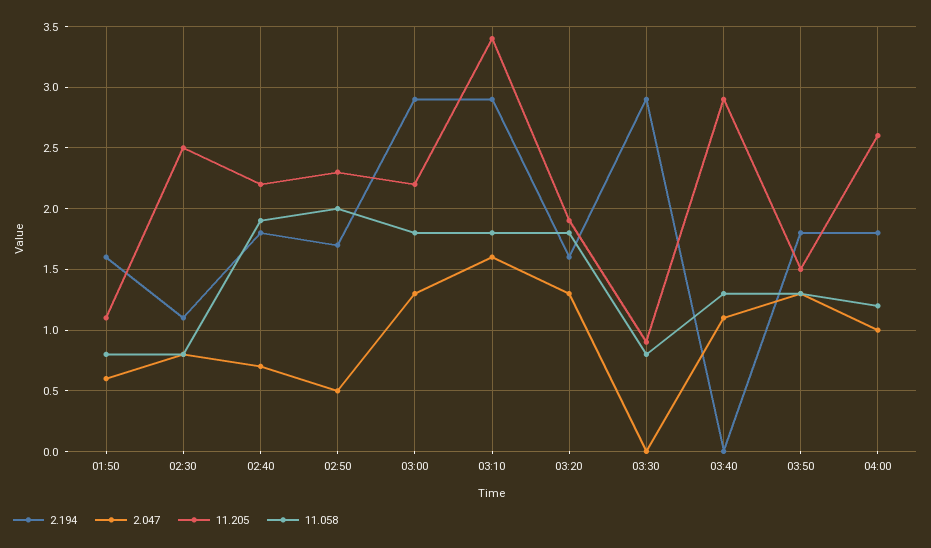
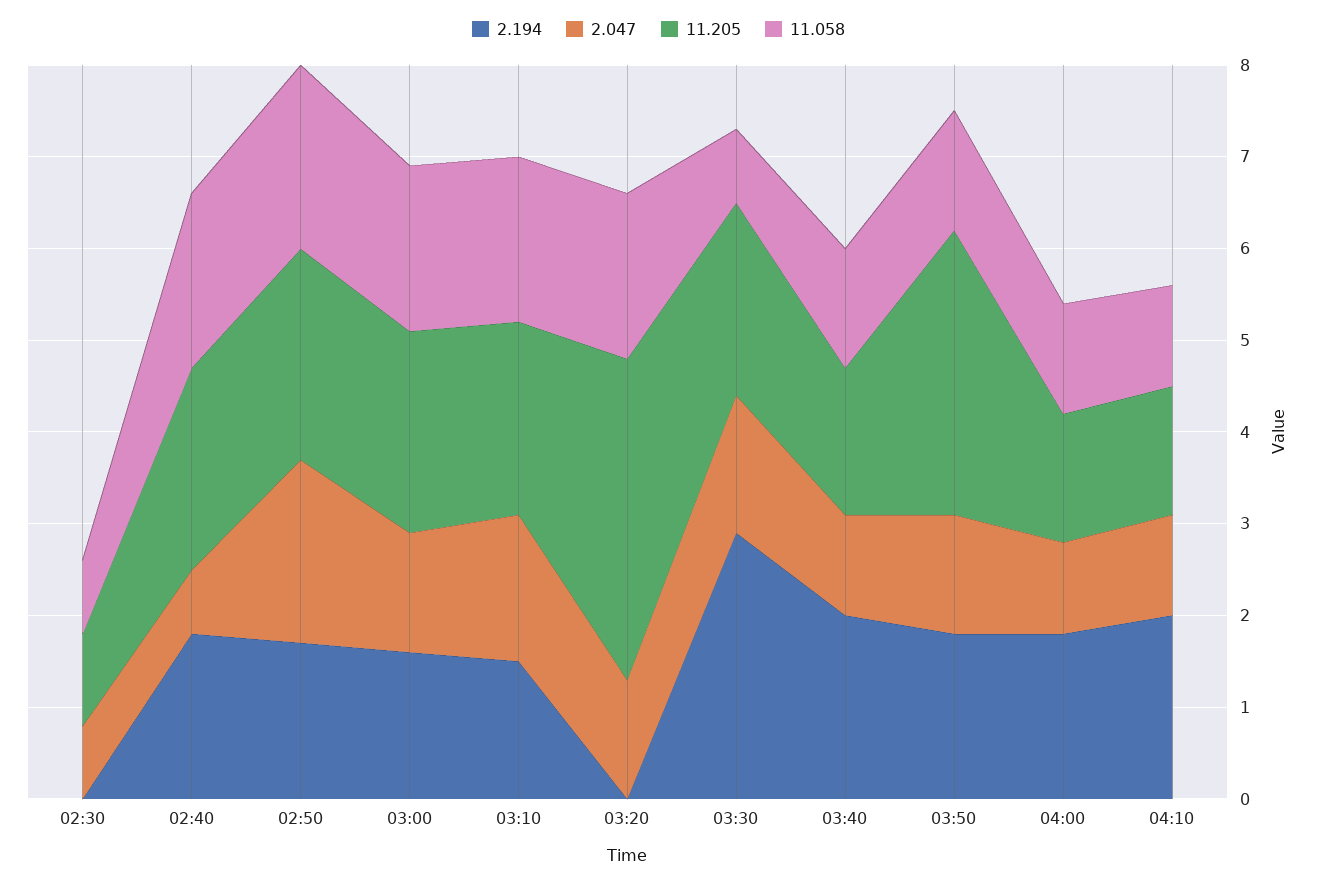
2.194, 01:50: 1.6 -> none
2.047, 01:50: 0.6 -> none
11.205, 01:50: 1.1 -> none
11.058, 01:50: 0.8 -> none
2.194, 02:30: 1.1 -> 0
11.205, 02:30: 2.5 -> 1
2.047, 02:50: 0.5 -> 2
2.194, 03:00: 2.9 -> 1.6
2.194, 03:10: 2.9 -> 1.5
11.205, 03:10: 3.4 -> 2.1
2.194, 03:20: 1.6 -> 0
11.205, 03:20: 1.9 -> 3.5
2.047, 03:30: 0 -> 1.5
11.205, 03:30: 0.9 -> 2.1
2.194, 03:40: 0 -> 2
11.205, 03:40: 2.9 -> 1.6
11.205, 03:50: 1.5 -> 3.1
11.205, 04:00: 2.6 -> 1.4
2.194, 04:10: none -> 2
2.047, 04:10: none -> 1.1
11.205, 04:10: none -> 1.4
11.058, 04:10: none -> 1.1

